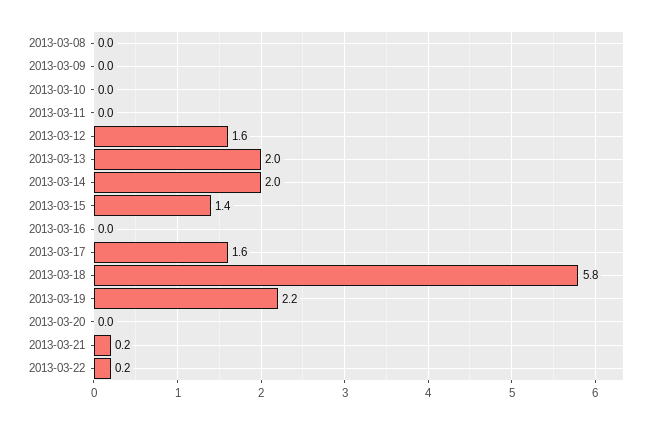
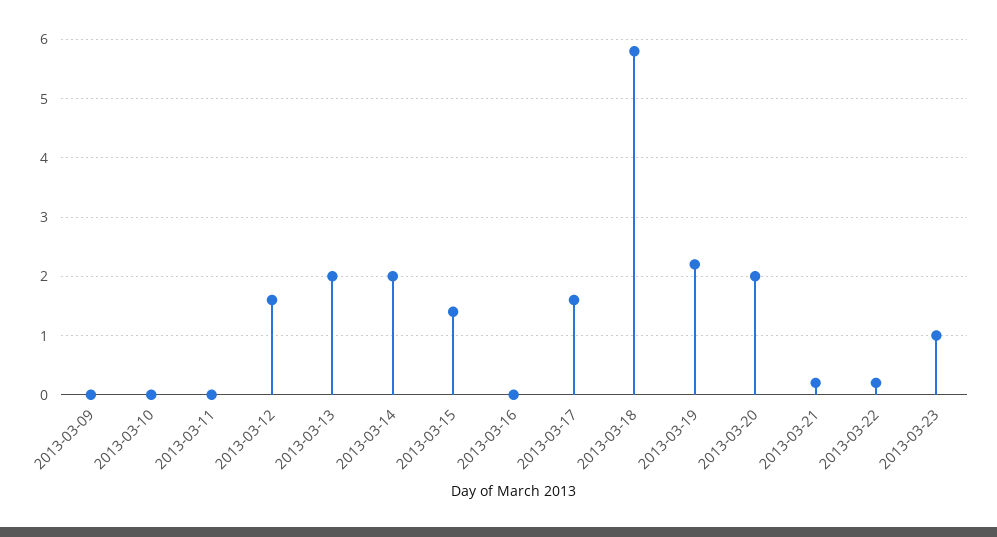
2013-03-08: 0 -> none
2013-03-20: 0 -> 2
2013-03-23: none -> 1

